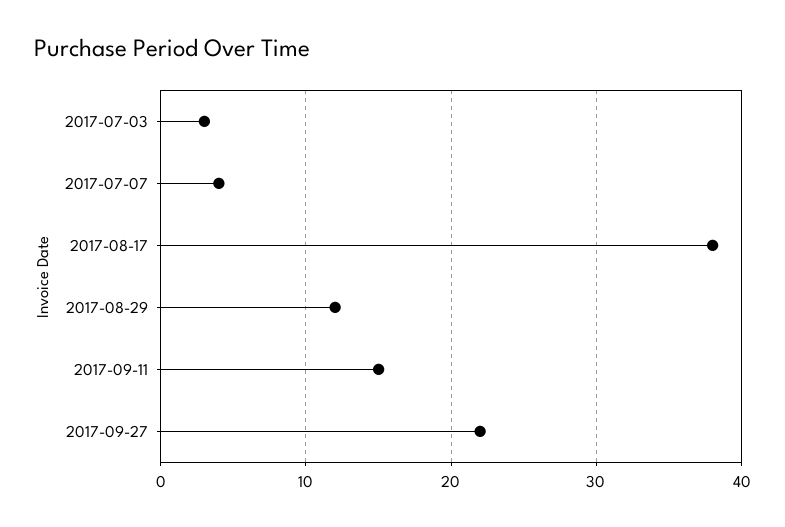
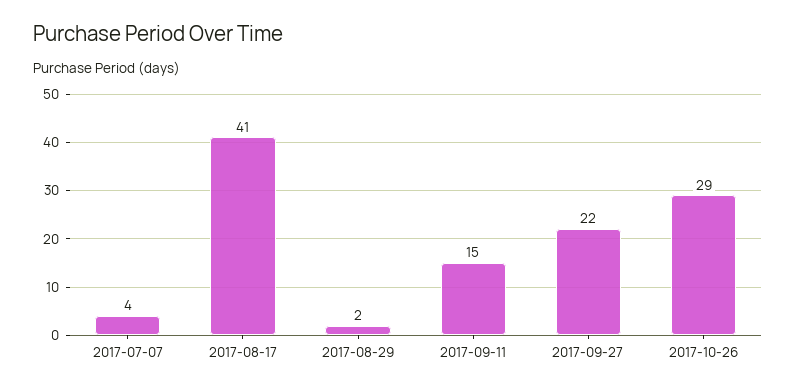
2017-07-03: 3 -> none
2017-08-17: 38 -> 41
2017-08-29: 12 -> 2
2017-10-26: none -> 29

